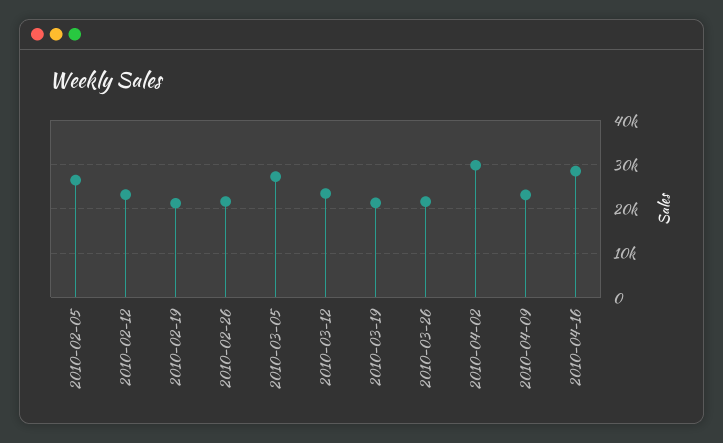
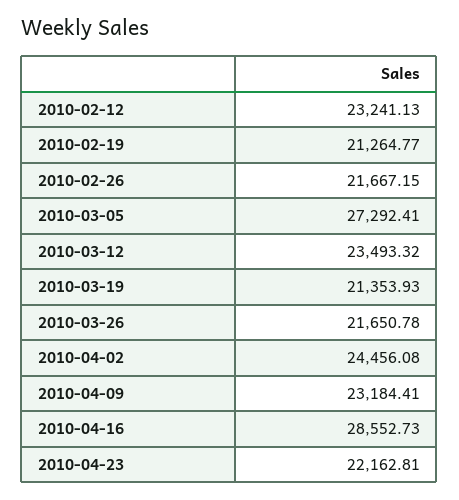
2010-02-05: 26000 -> none
2010-04-02: 30000 -> 24456.08
2010-04-23: none -> 22162.81

